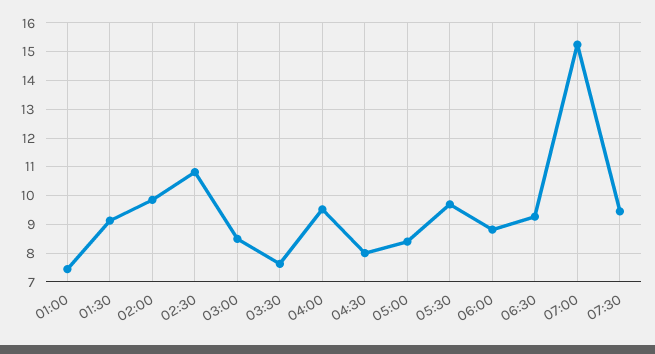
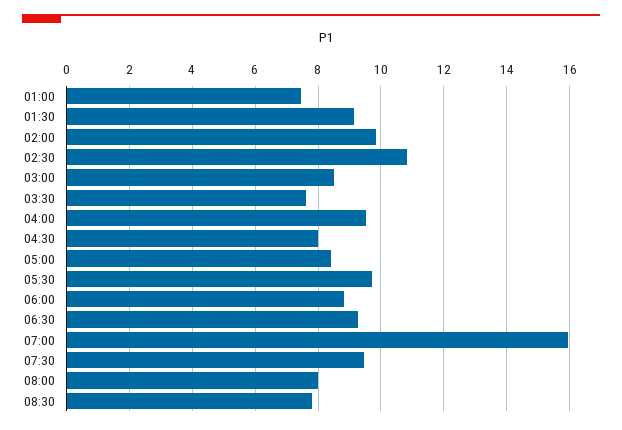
07:00: 15.25 -> 16
08:00: none -> 8
08:30: none -> 7.8

